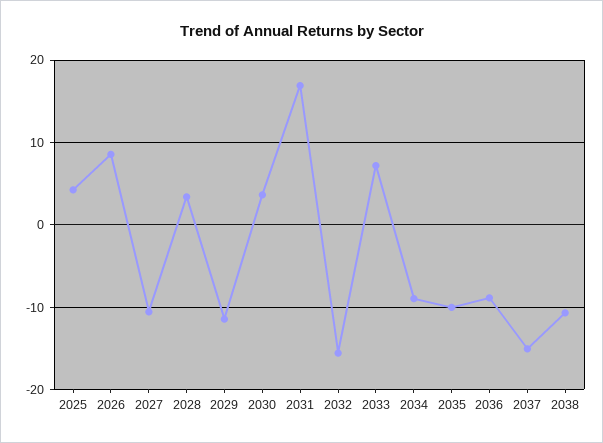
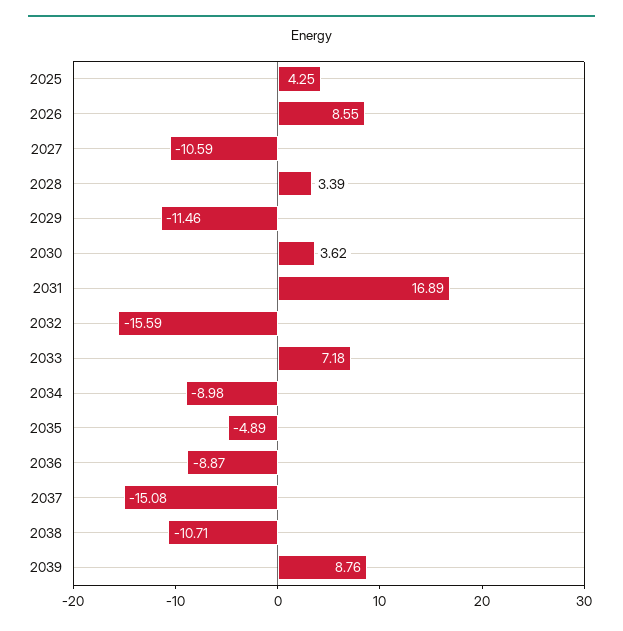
2035: -10 -> -4.89
2039: none -> 8.76

